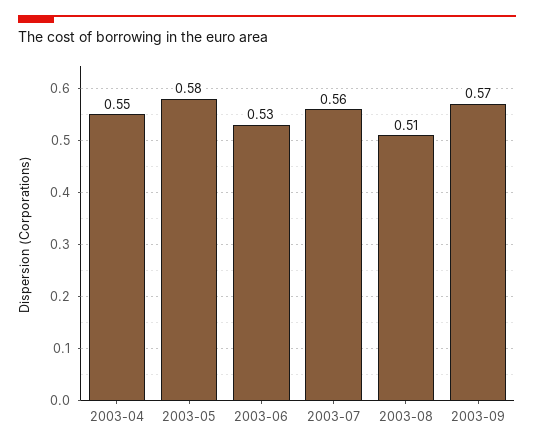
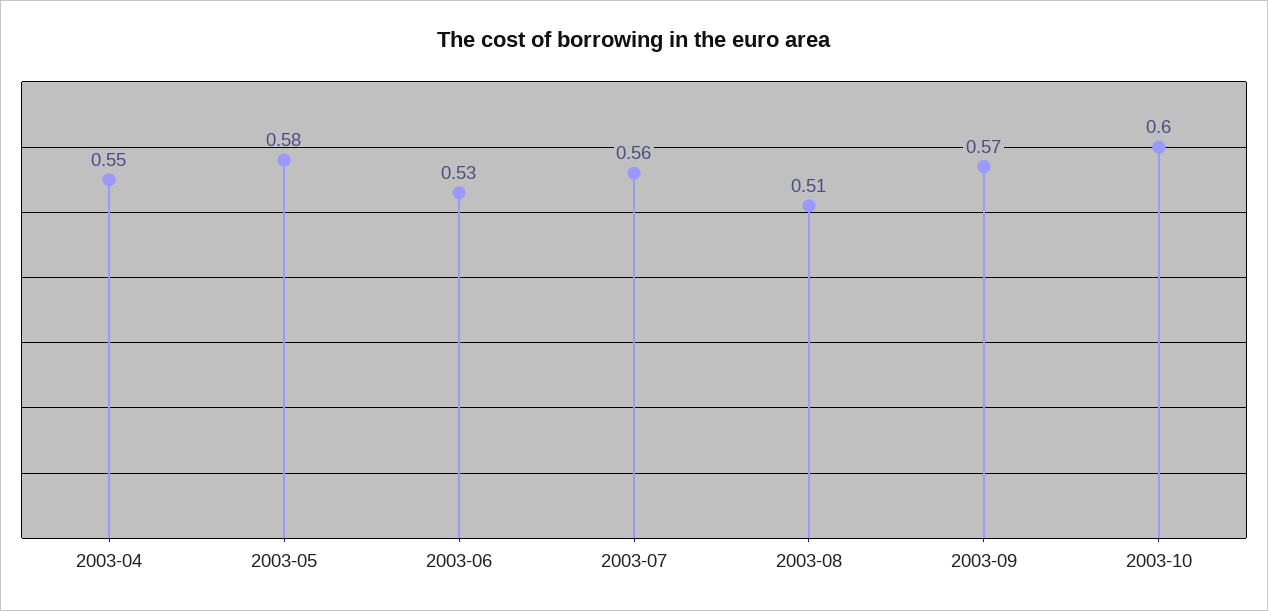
2003-10: none -> 0.6

